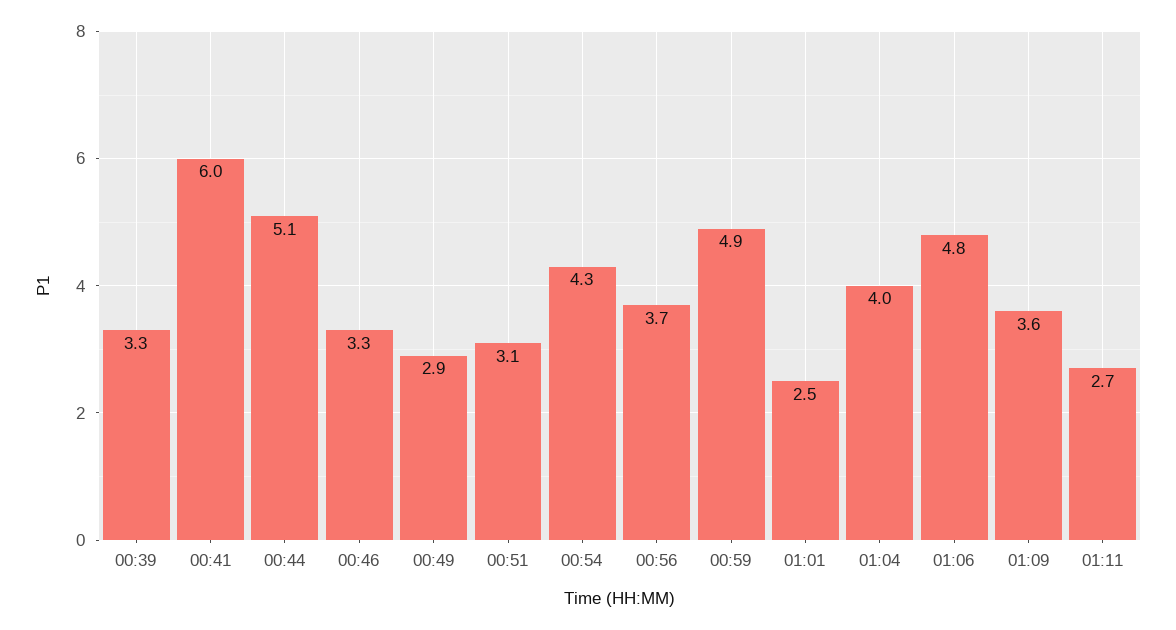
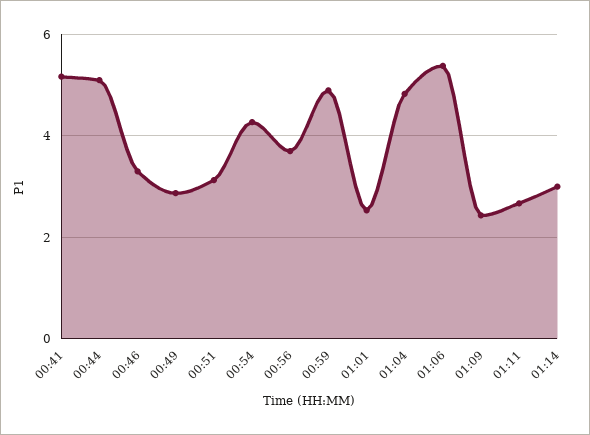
00:39: 3.3 -> none
00:41: 6 -> 5.2
01:04: 4 -> 4.8
01:06: 4.8 -> 5.4
01:09: 3.6 -> 2.4
01:14: none -> 3

